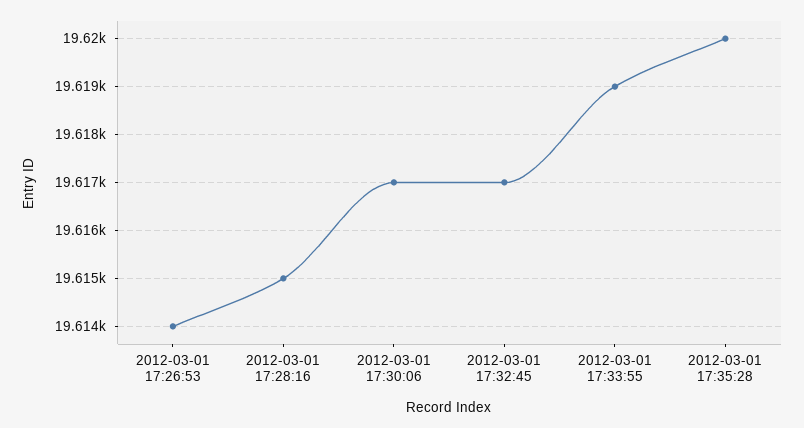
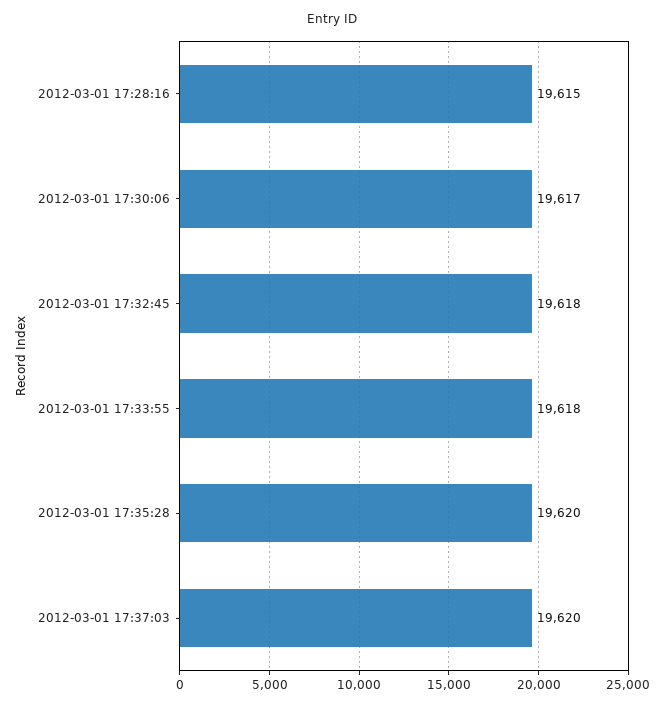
2012-03-01 17:26:53: 19614 -> none
2012-03-01 17:32:45: 19617 -> 19618
2012-03-01 17:33:55: 19619 -> 19618
2012-03-01 17:37:03: none -> 19620

